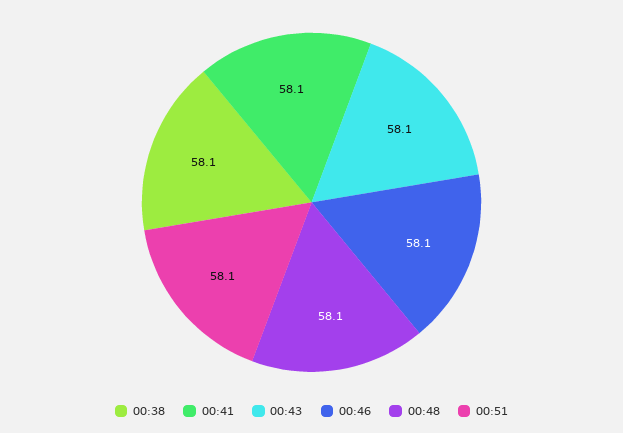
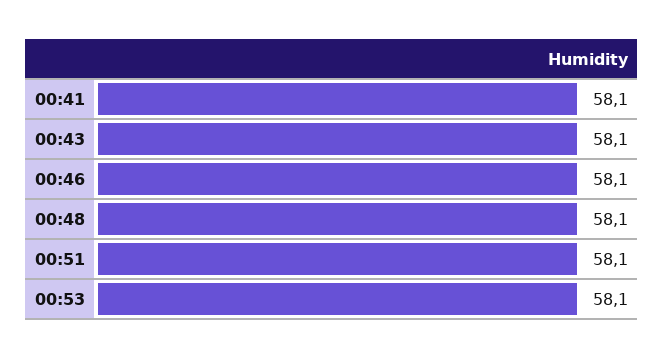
00:38: 58.1 -> none
00:53: none -> 58.1

